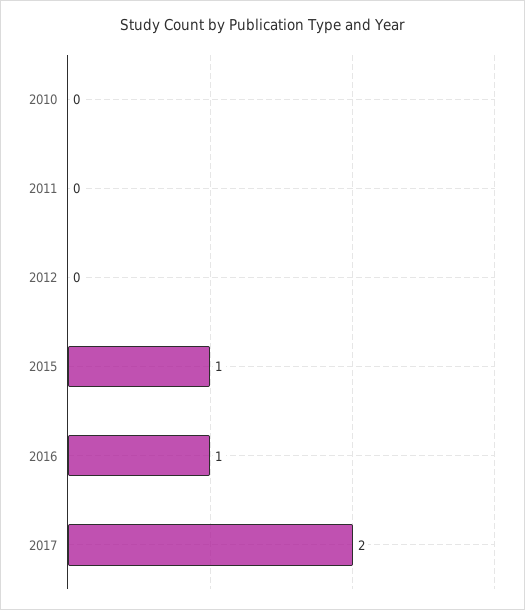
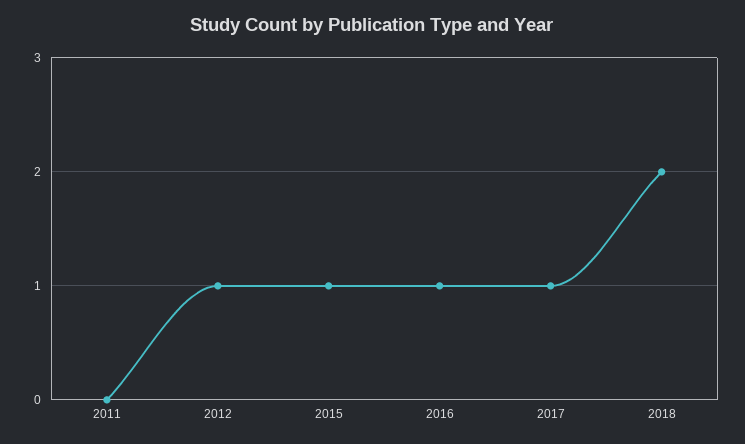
2010: 0 -> none
2012: 0 -> 1
2017: 2 -> 1
2018: none -> 2

